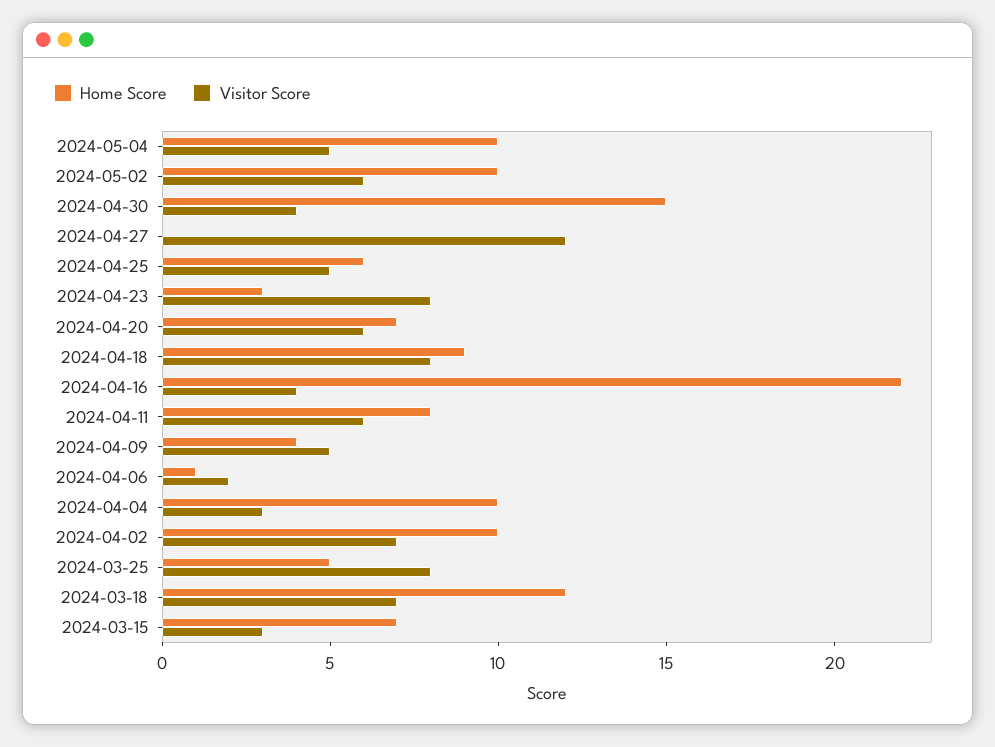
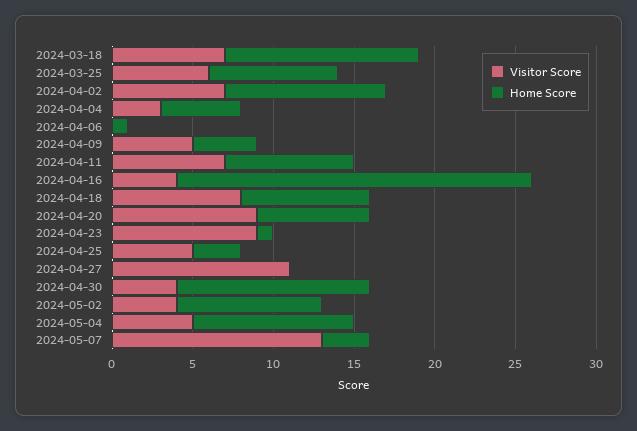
Home Score, 2024-05-02: 10 -> 9
Visitor Score, 2024-05-02: 6 -> 4
Home Score, 2024-04-30: 15 -> 12
Visitor Score, 2024-04-27: 12 -> 11
Home Score, 2024-04-25: 6 -> 3
Home Score, 2024-04-23: 3 -> 1
Visitor Score, 2024-04-23: 8 -> 9
Visitor Score, 2024-04-20: 6 -> 9
Home Score, 2024-04-18: 9 -> 8
Visitor Score, 2024-04-11: 6 -> 7
Visitor Score, 2024-04-06: 2 -> 0
Home Score, 2024-04-04: 10 -> 5
Home Score, 2024-03-25: 5 -> 8
Visitor Score, 2024-03-25: 8 -> 6
Home Score, 2024-03-15: 7 -> none
Visitor Score, 2024-03-15: 3 -> none
Visitor Score, 2024-05-07: none -> 13
Home Score, 2024-05-07: none -> 3

